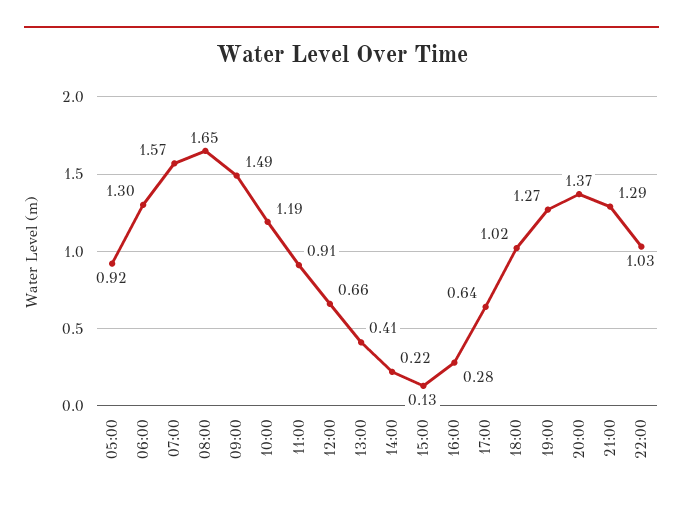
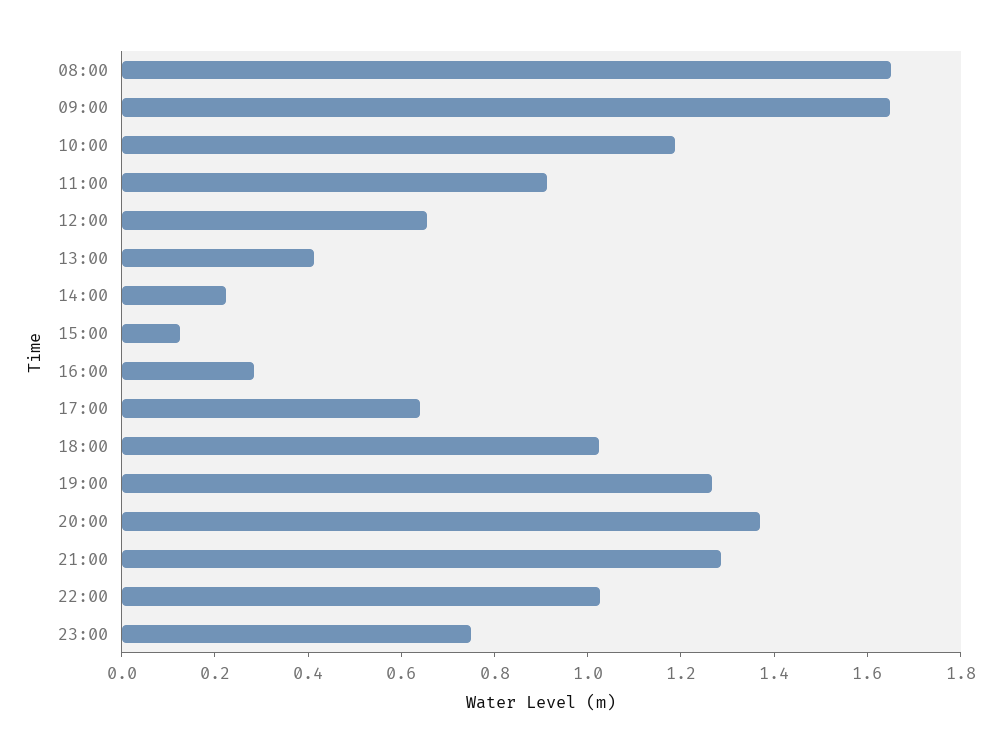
05:00: 0.92 -> none
06:00: 1.3 -> none
07:00: 1.57 -> none
09:00: 1.49 -> 1.65
23:00: none -> 0.75

